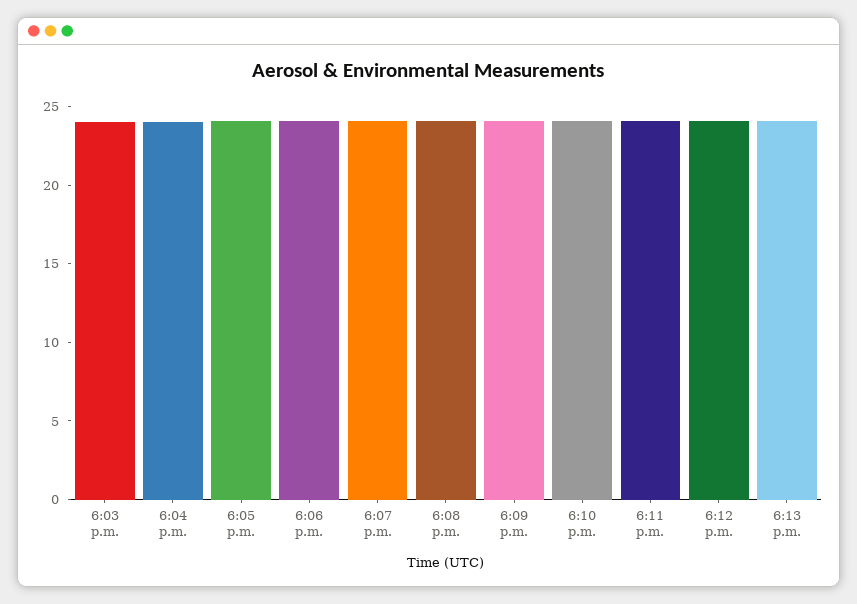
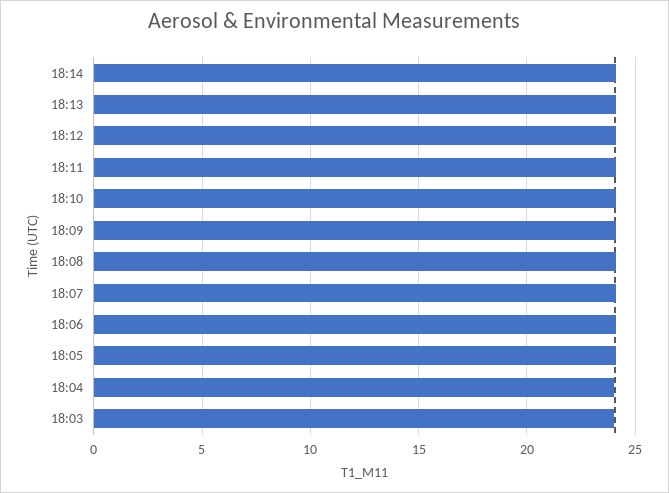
18:14: none -> 24

